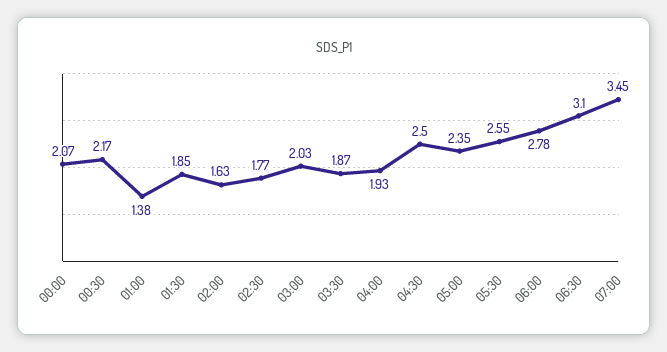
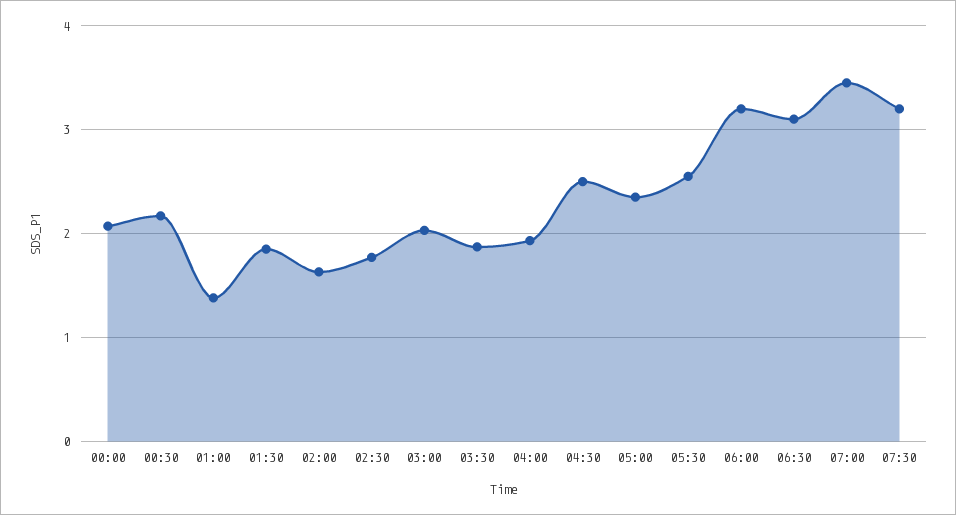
06:00: 2.78 -> 3.2
07:30: none -> 3.2

